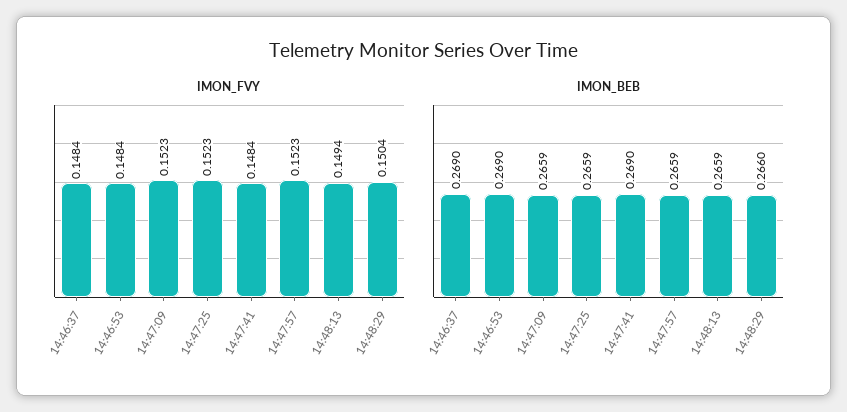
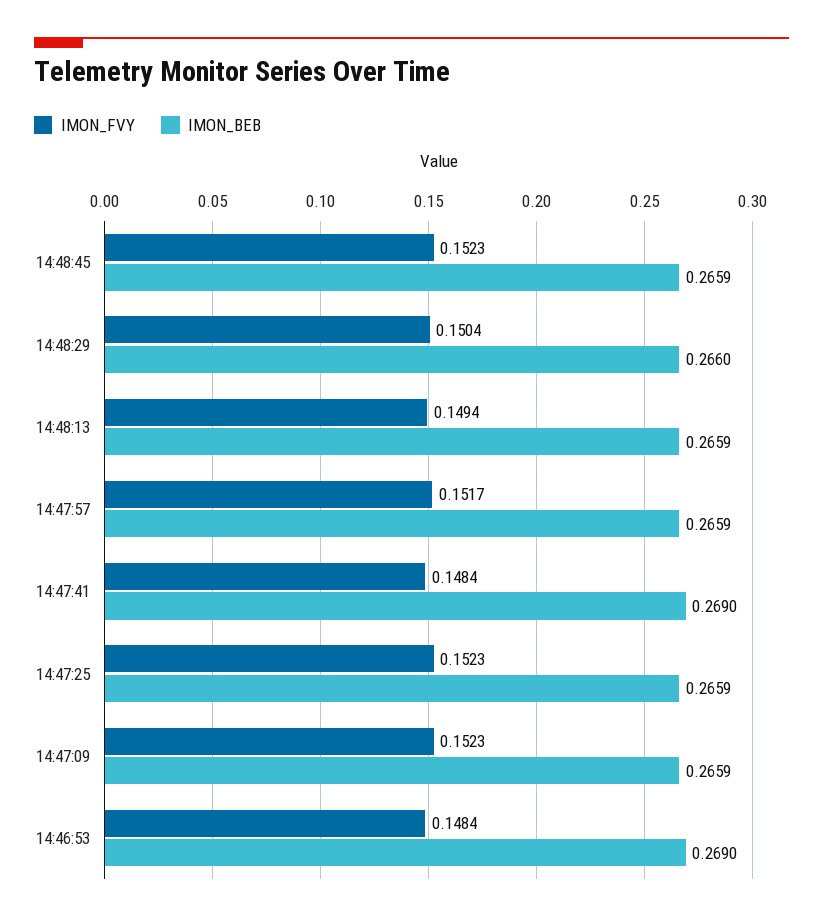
IMON_FVY, 14:46:37: 0.1484 -> none
IMON_FVY, 14:47:57: 0.1523 -> 0.1517
IMON_BEB, 14:46:37: 0.269 -> none
IMON_FVY, 14:48:45: none -> 0.1523
IMON_BEB, 14:48:45: none -> 0.2659

